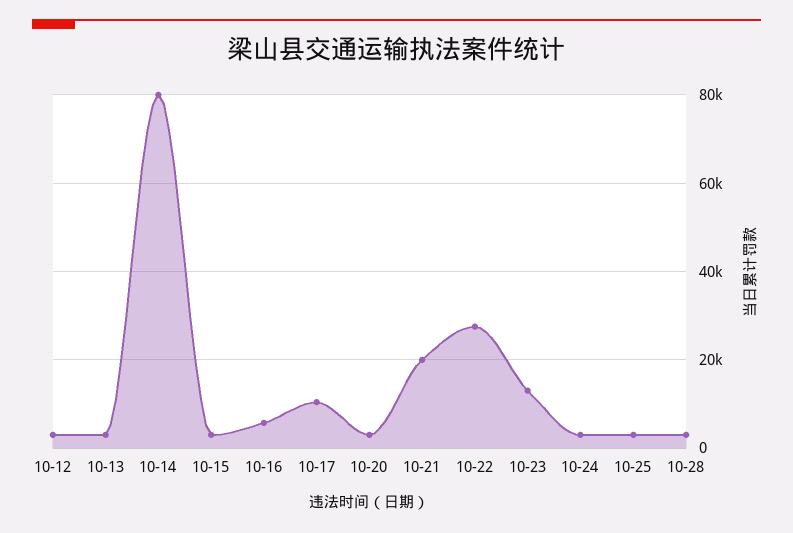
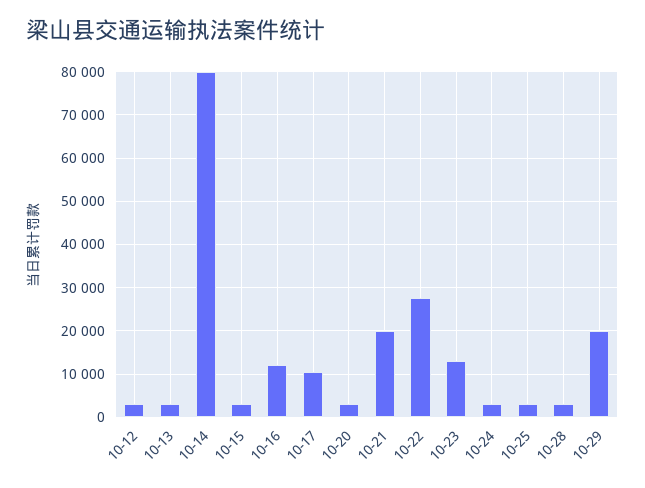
10-16: 6000 -> 12000
10-29: none -> 20000

